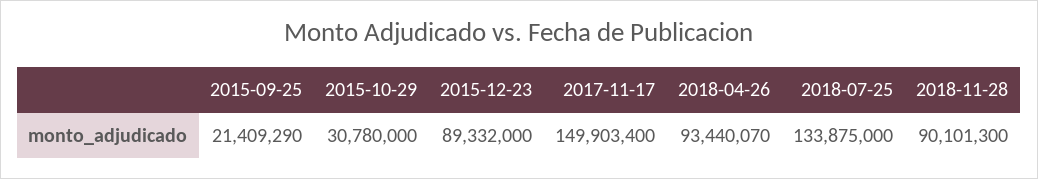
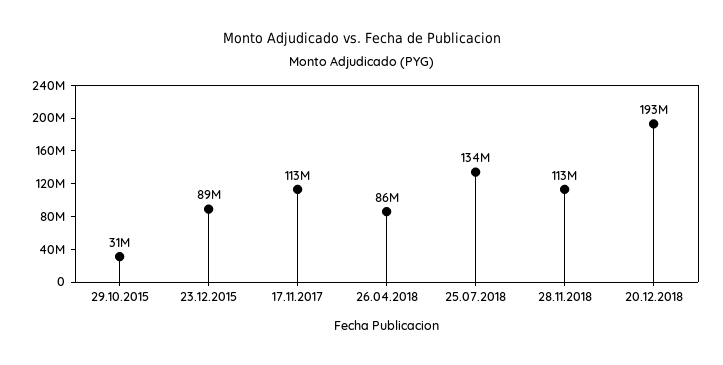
2015-09-25: 21409290 -> none
2017-11-17: 149903400 -> 113000000
2018-04-26: 93440070 -> 86000000
2018-11-28: 90101300 -> 113000000
20.12.2018: none -> 193000000

